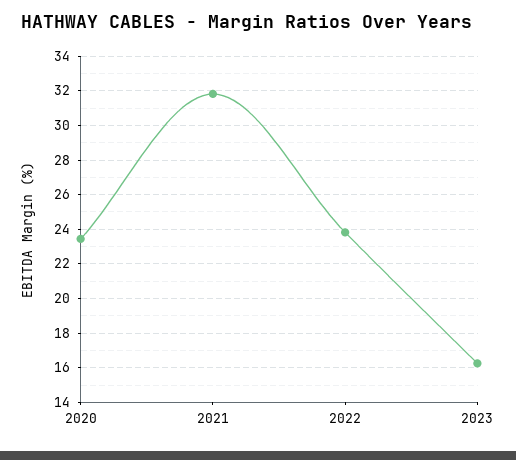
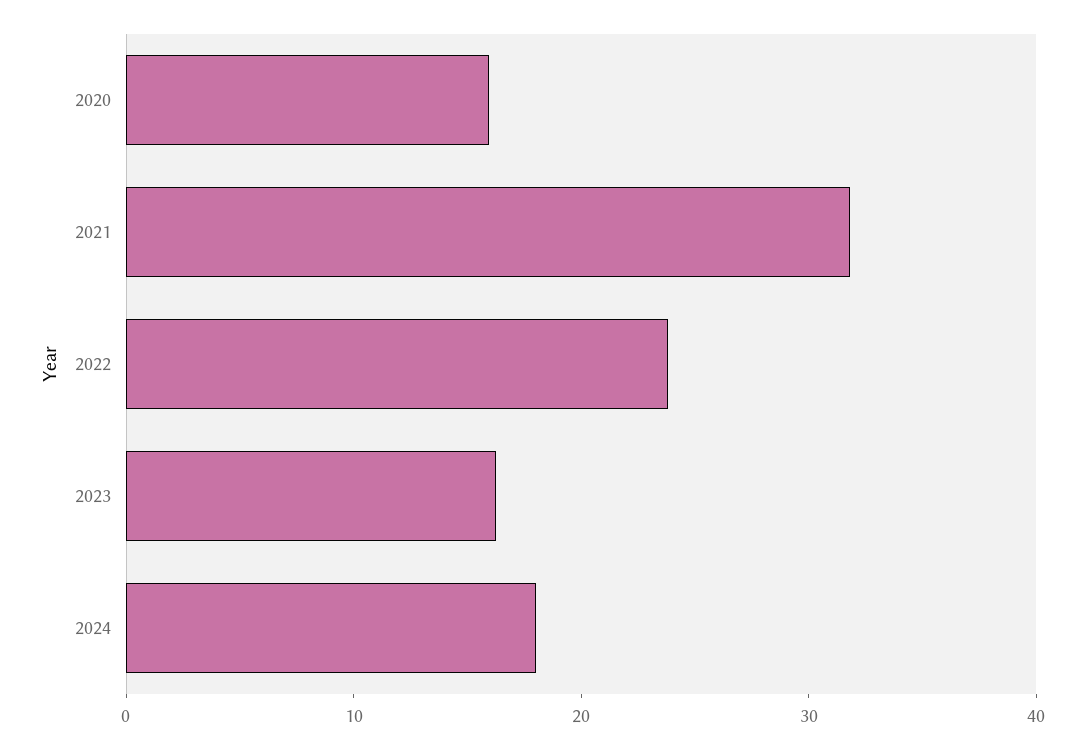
2020: 23.5 -> 16
2024: none -> 18

